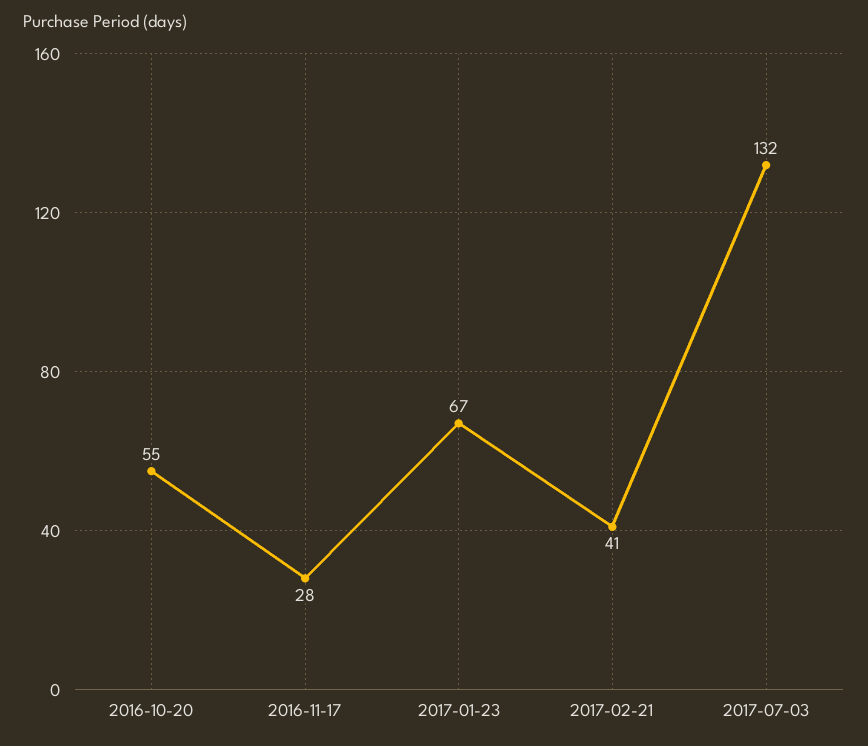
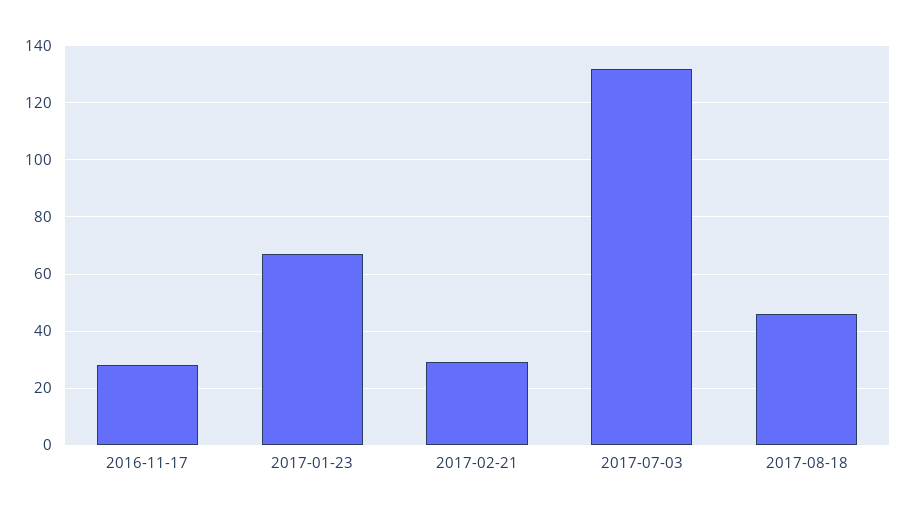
2016-10-20: 55 -> none
2017-02-21: 41 -> 30
2017-08-18: none -> 45

